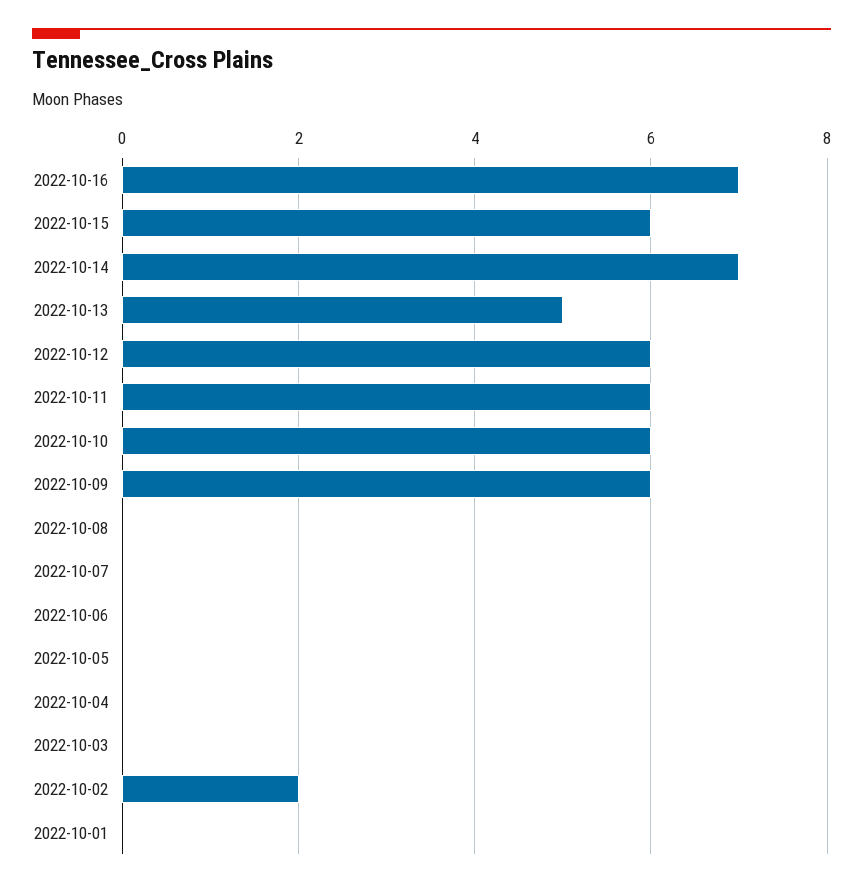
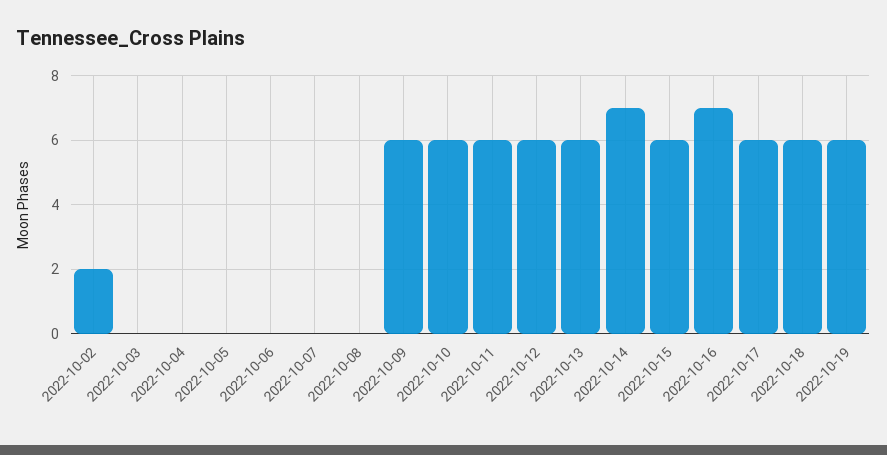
2022-10-13: 5 -> 6
2022-10-01: 0 -> none
2022-10-17: none -> 6
2022-10-18: none -> 6
2022-10-19: none -> 6

